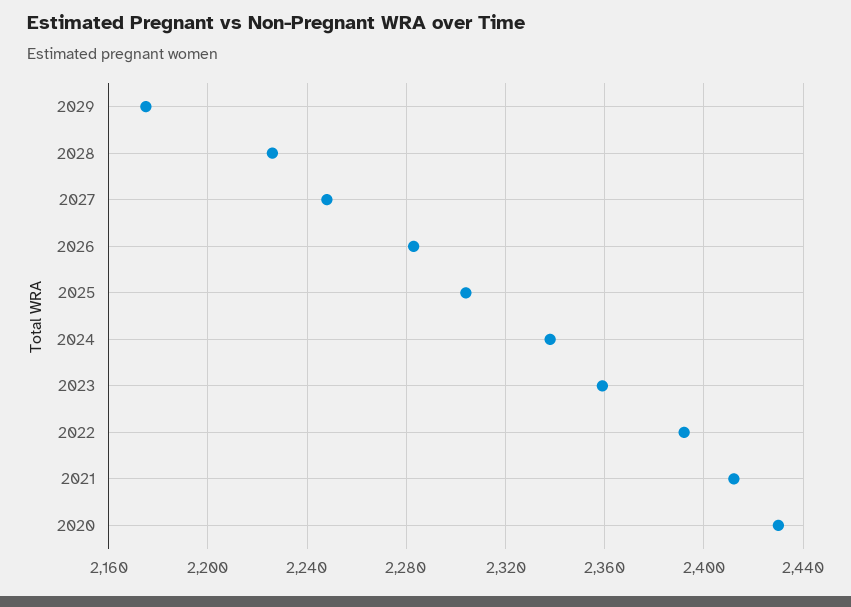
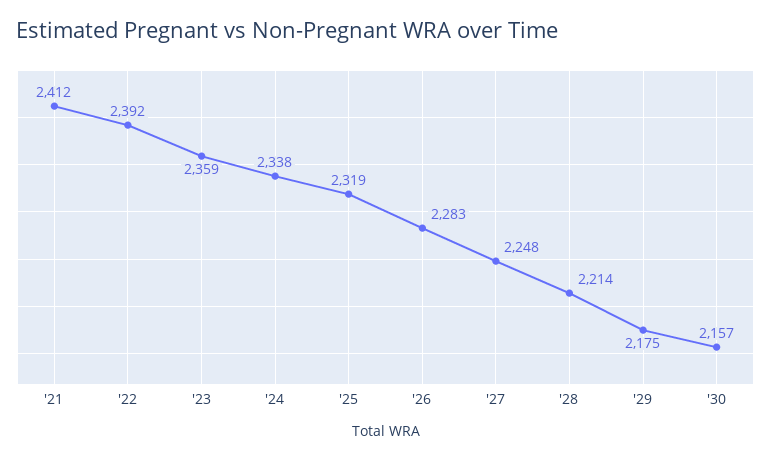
2028: 2225 -> 2214
2025: 2305 -> 2319
2020: 2430 -> none
'30: none -> 2157

